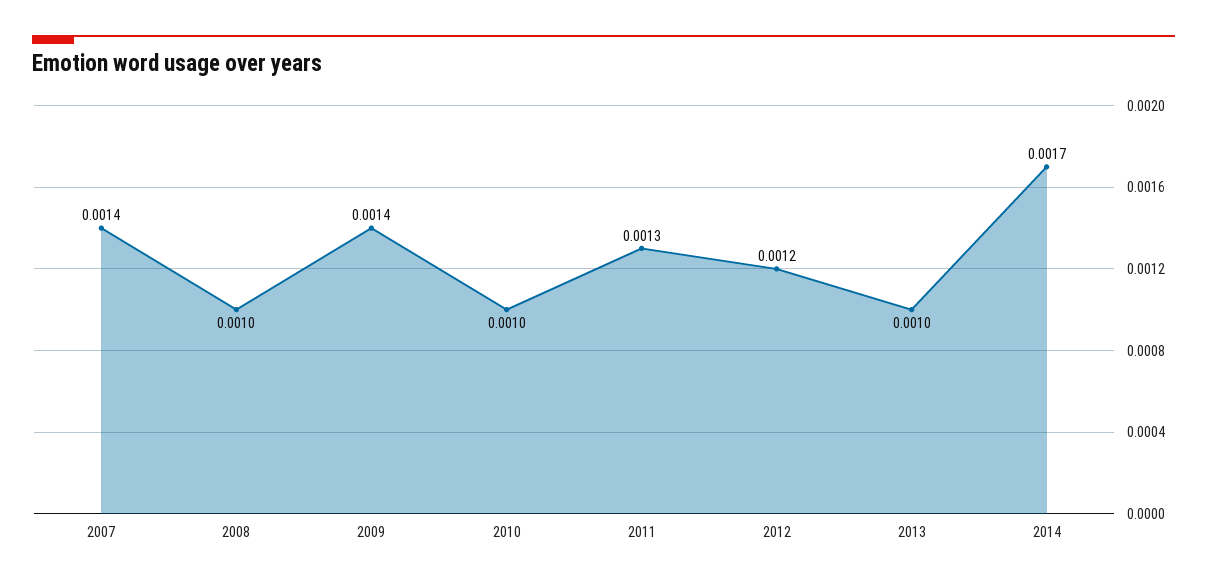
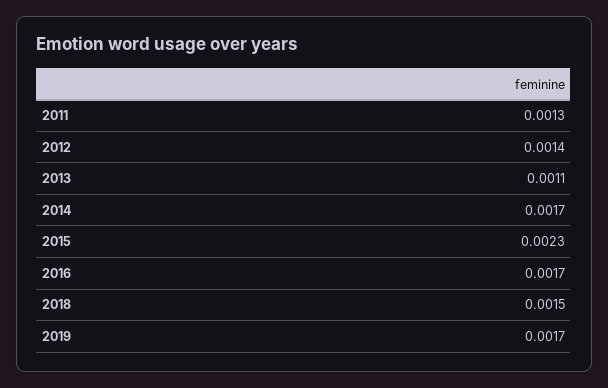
2007: 0.0014 -> none
2008: 0.001 -> none
2009: 0.0014 -> none
2010: 0.001 -> none
2012: 0.0012 -> 0.0014
2013: 0.001 -> 0.0011
2015: none -> 0.0023
2016: none -> 0.0017
2018: none -> 0.0015
2019: none -> 0.0017

